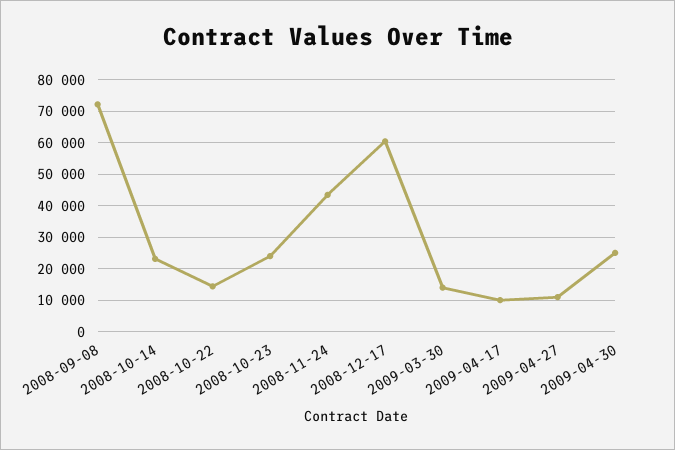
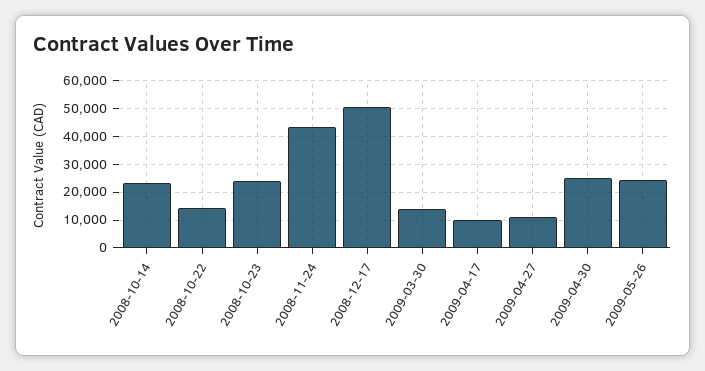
2008-09-08: 72000 -> none
2008-12-17: 60000 -> 50000
2009-05-26: none -> 25000

